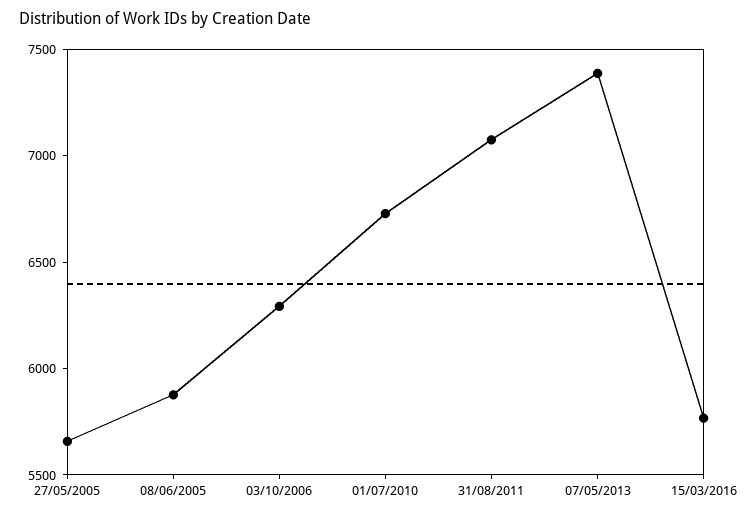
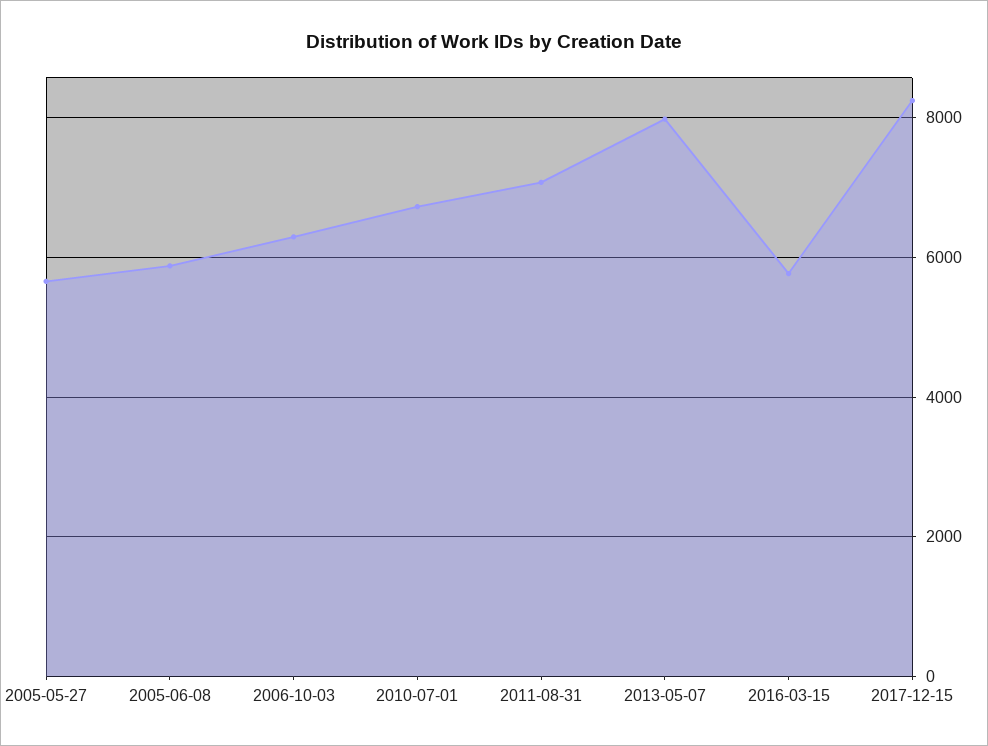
07/05/2013: 7400 -> 8000
2017-12-15: none -> 8200

